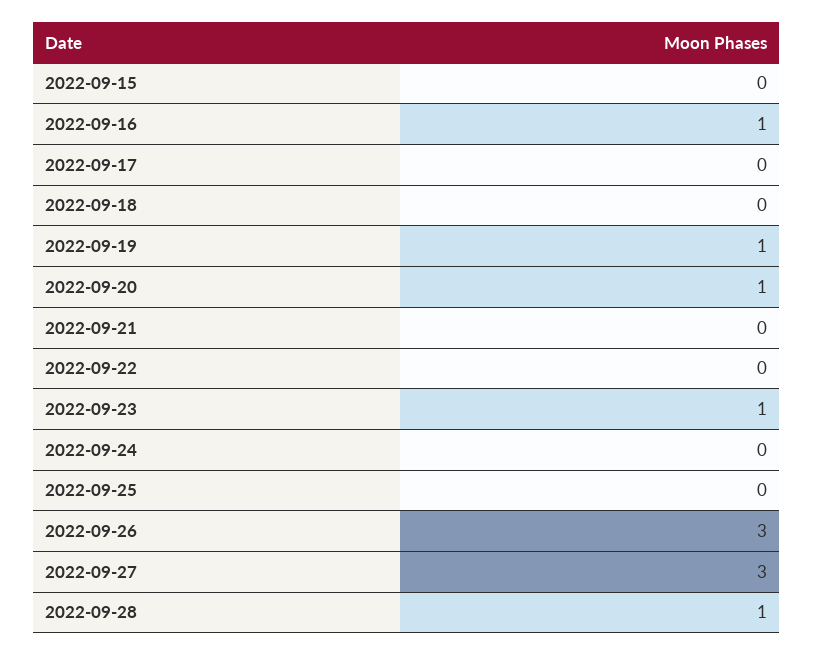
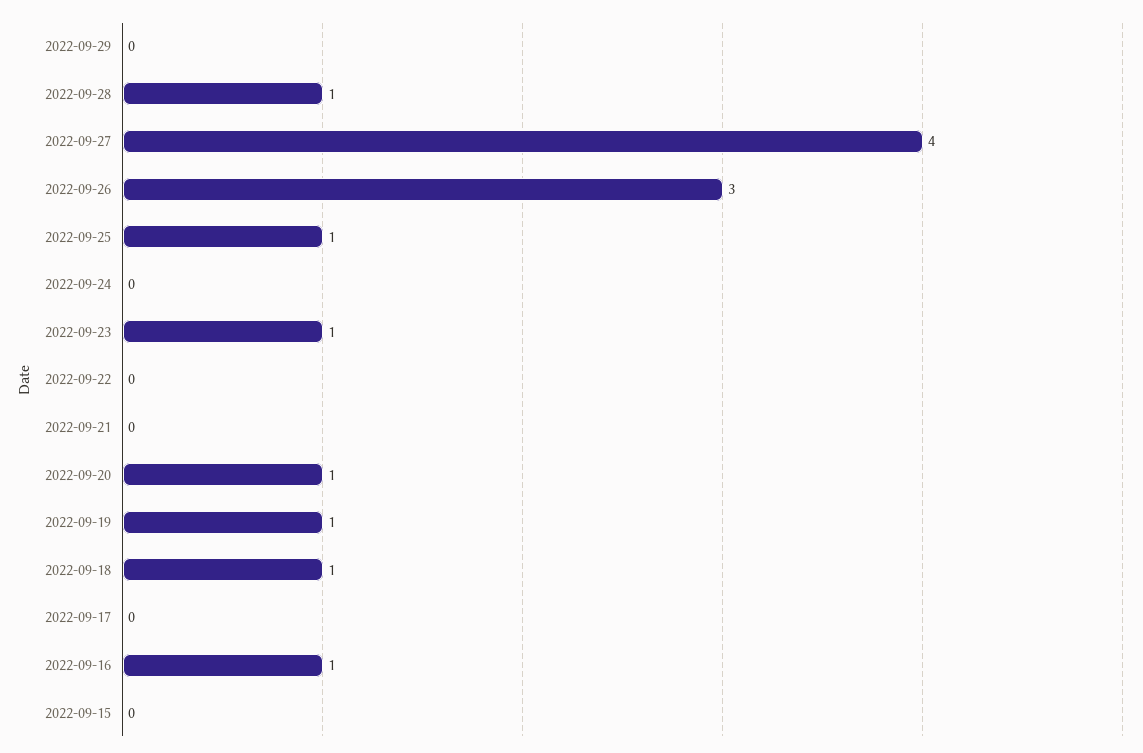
2022-09-18: 0 -> 1
2022-09-25: 0 -> 1
2022-09-27: 3 -> 4
2022-09-29: none -> 0

